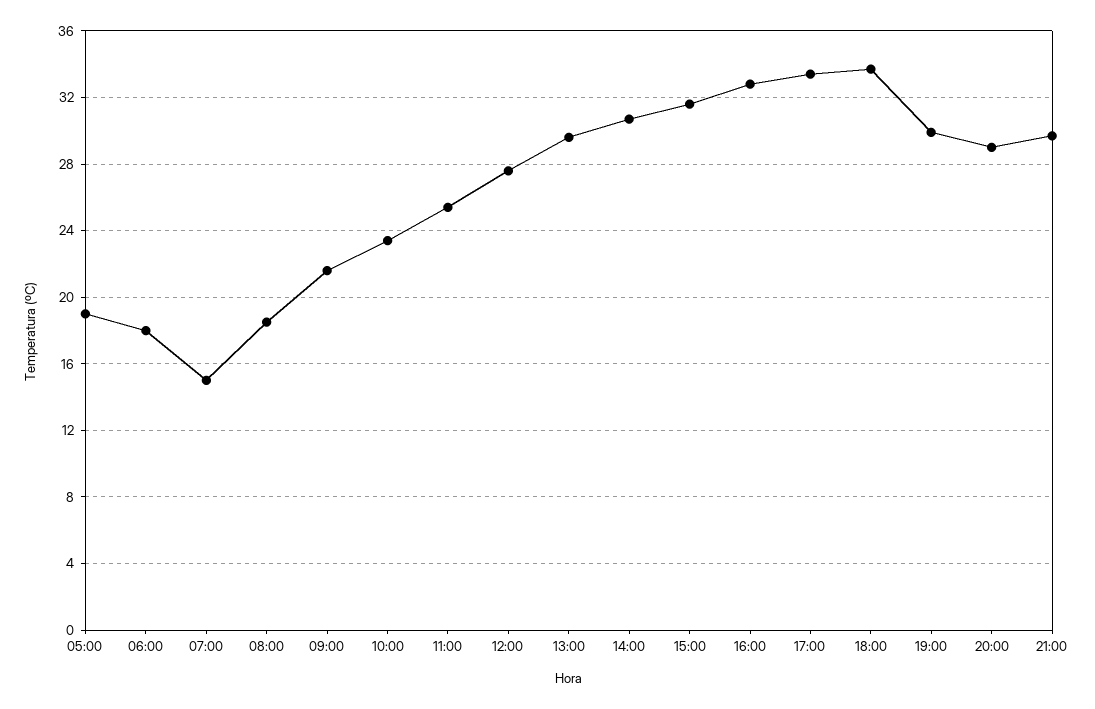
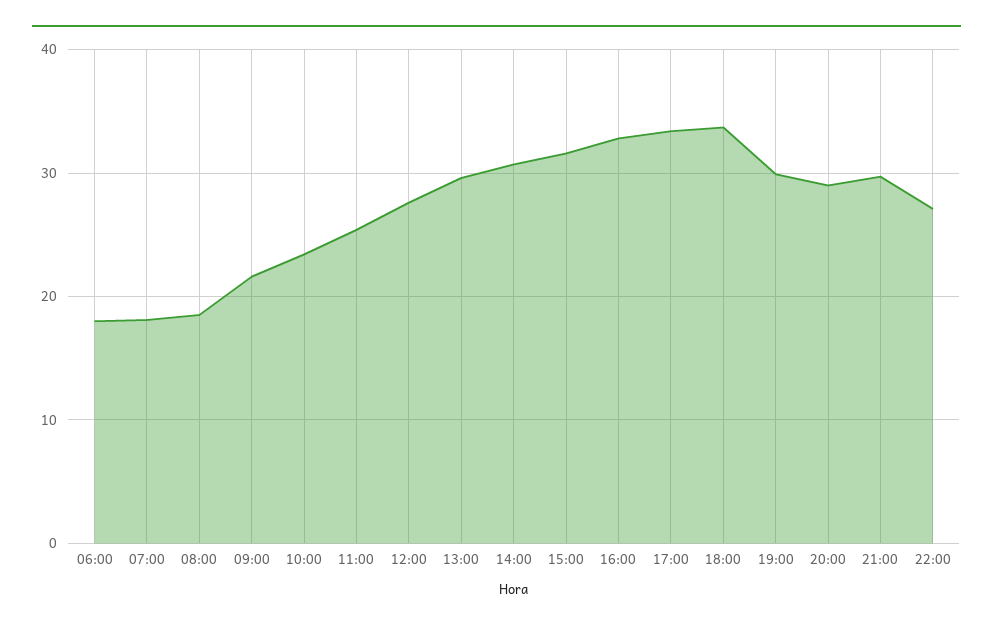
05:00: 19 -> none
07:00: 15 -> 18
22:00: none -> 27

